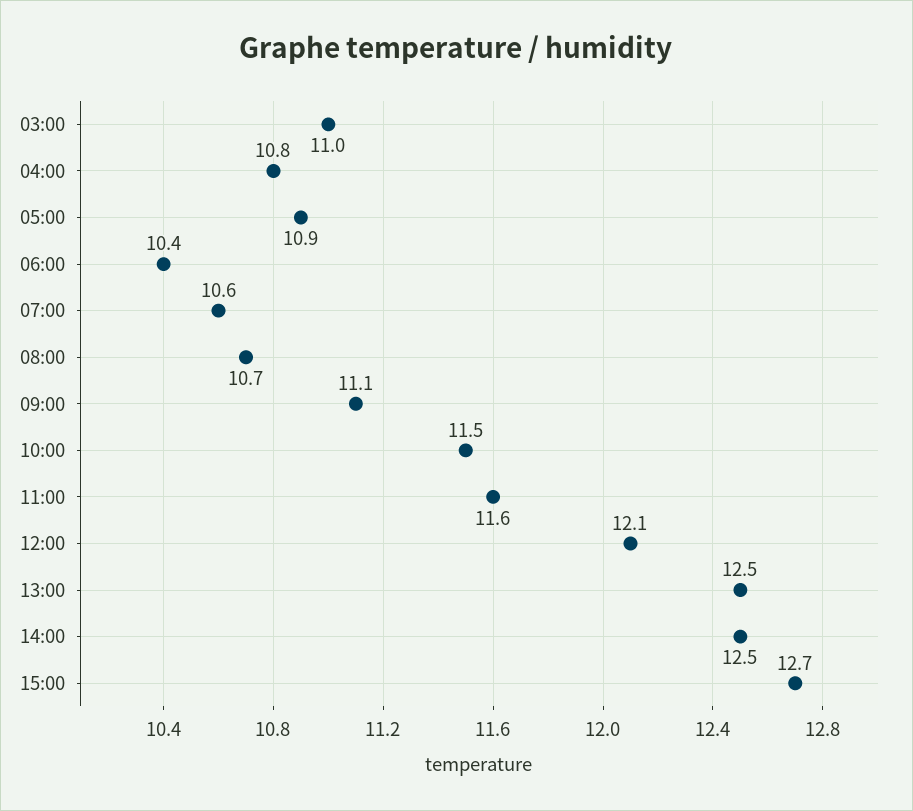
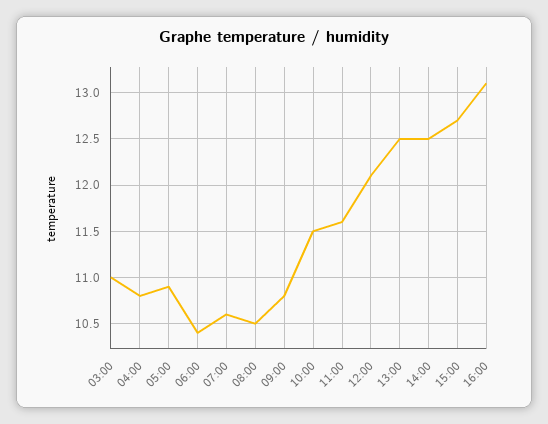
08:00: 10.7 -> 10.5
09:00: 11.1 -> 10.8
16:00: none -> 13.1

